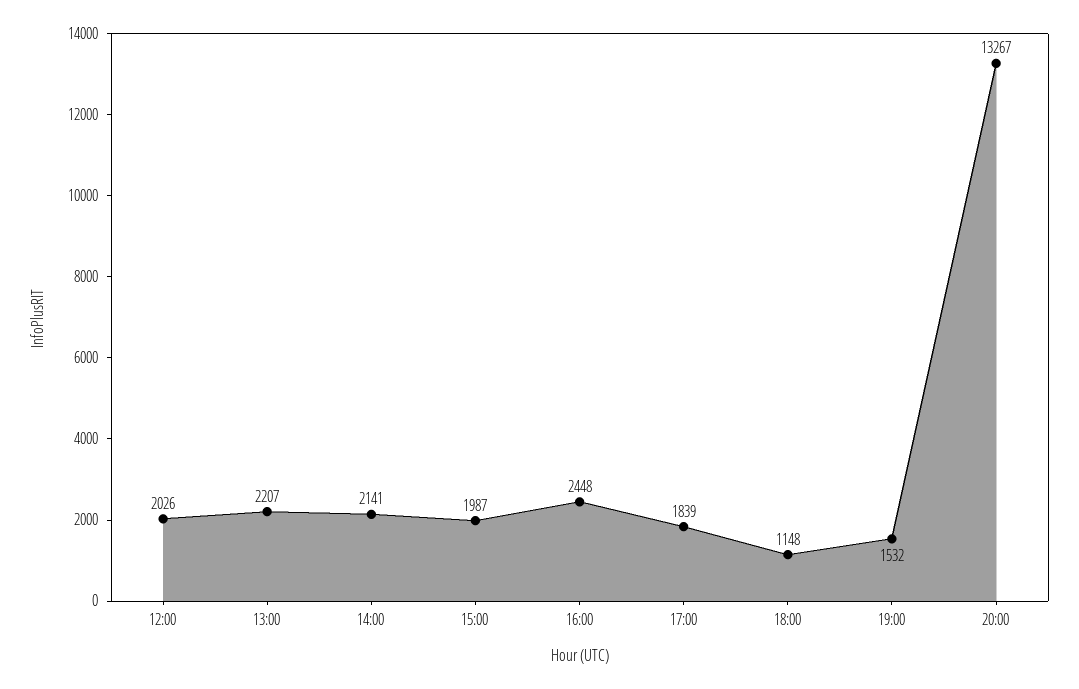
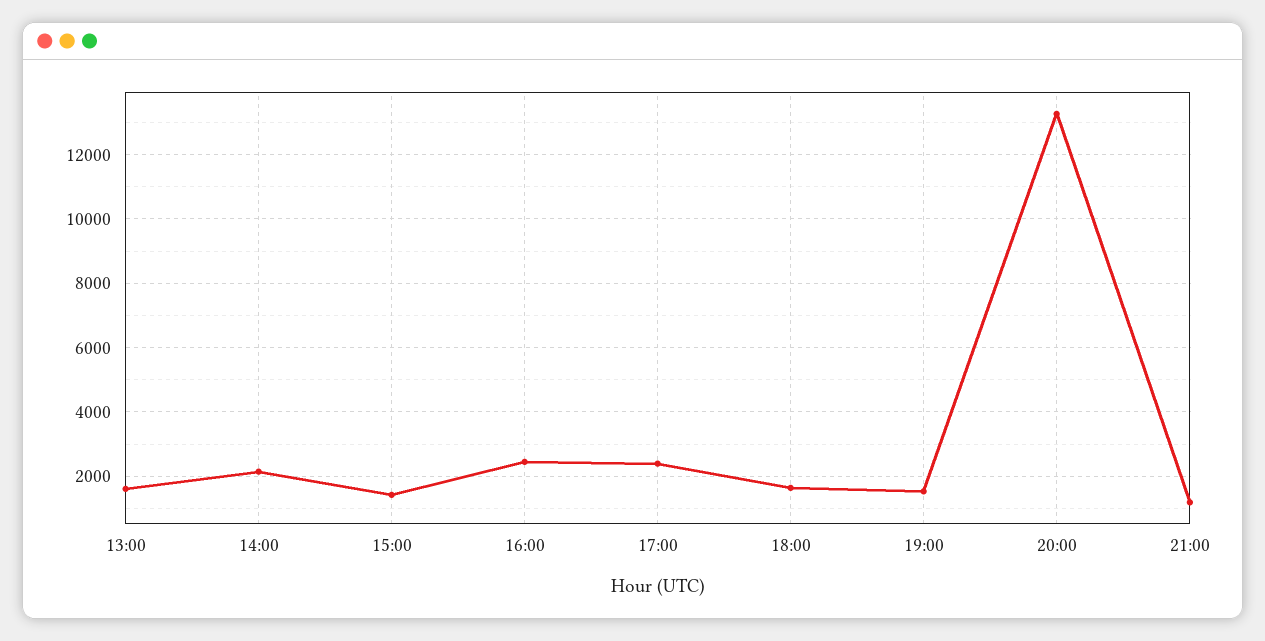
12:00: 2026 -> none
13:00: 2207 -> 1600
15:00: 1987 -> 1400
17:00: 1839 -> 2400
18:00: 1148 -> 1600
21:00: none -> 1200

